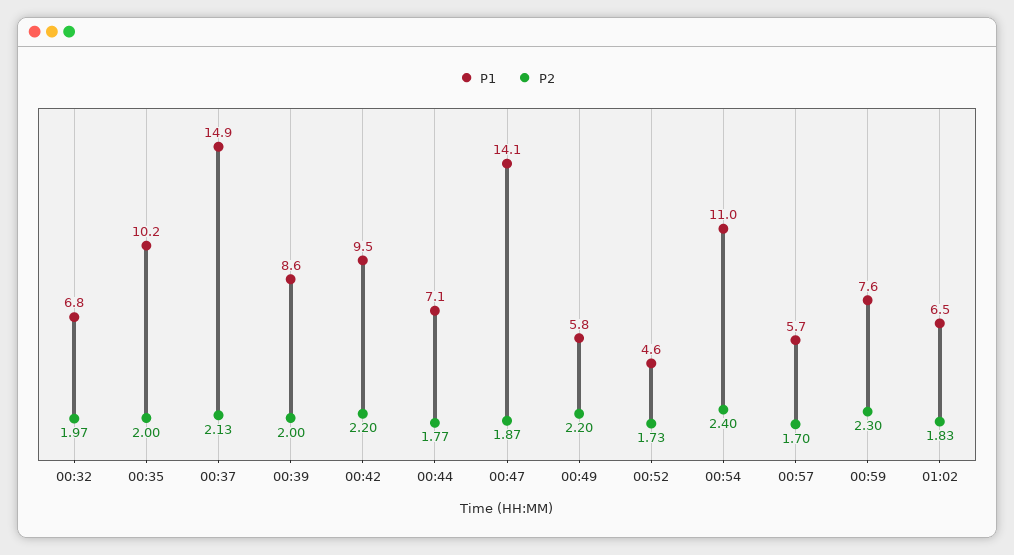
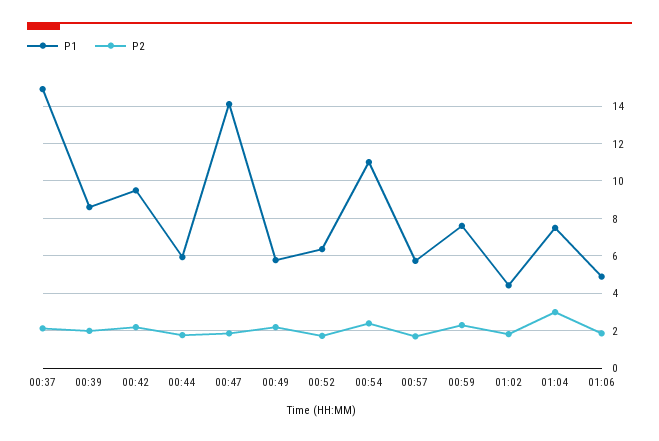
P1, 00:32: 6.8 -> none
P2, 00:32: 1.97 -> none
P1, 00:35: 10.2 -> none
P2, 00:35: 2 -> none
P1, 00:44: 7.1 -> 6
P1, 00:52: 4.6 -> 6.5
P1, 01:02: 6.5 -> 4.5
P1, 01:04: none -> 7.5
P2, 01:04: none -> 3
P1, 01:06: none -> 5
P2, 01:06: none -> 2

